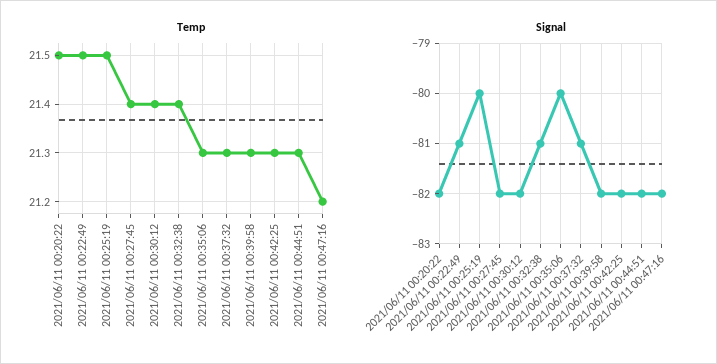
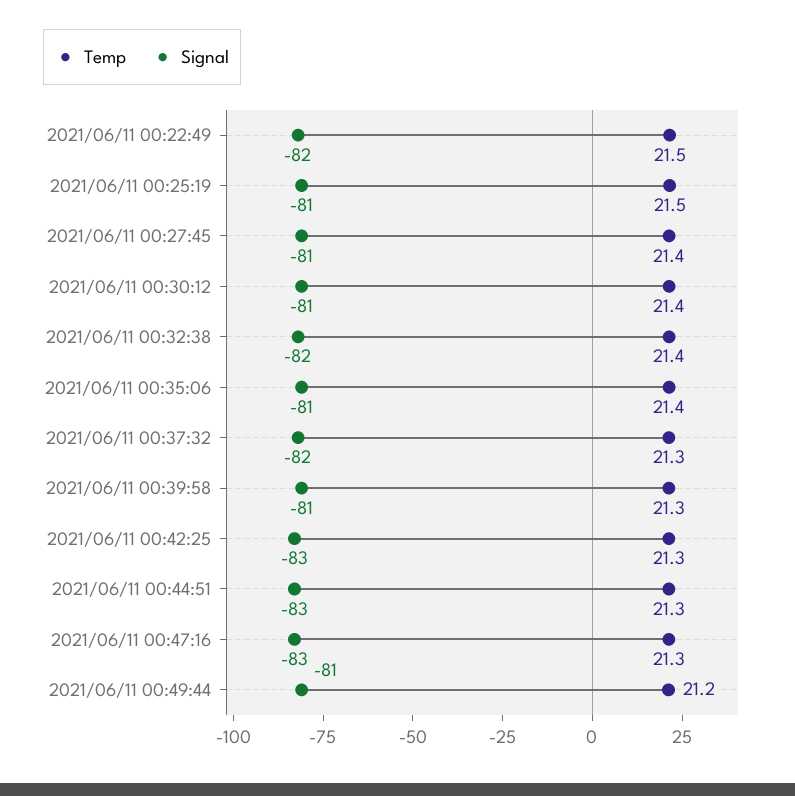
Temp, 2021/06/11 00:20:22: 21.5 -> none
Temp, 2021/06/11 00:35:06: 21.3 -> 21.4
Temp, 2021/06/11 00:47:16: 21.2 -> 21.3
Signal, 2021/06/11 00:20:22: -82 -> none
Signal, 2021/06/11 00:22:49: -81 -> -82
Signal, 2021/06/11 00:25:19: -80 -> -81
Signal, 2021/06/11 00:27:45: -82 -> -81
Signal, 2021/06/11 00:30:12: -82 -> -81
Signal, 2021/06/11 00:32:38: -81 -> -82
Signal, 2021/06/11 00:35:06: -80 -> -81
Signal, 2021/06/11 00:37:32: -81 -> -82
Signal, 2021/06/11 00:39:58: -82 -> -81
Signal, 2021/06/11 00:42:25: -82 -> -83
Signal, 2021/06/11 00:44:51: -82 -> -83
Signal, 2021/06/11 00:47:16: -82 -> -83
Temp, 2021/06/11 00:49:44: none -> 21.2
Signal, 2021/06/11 00:49:44: none -> -81

